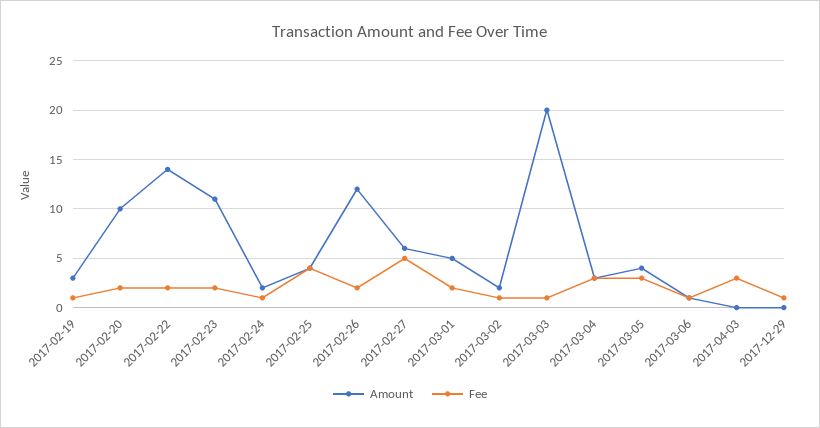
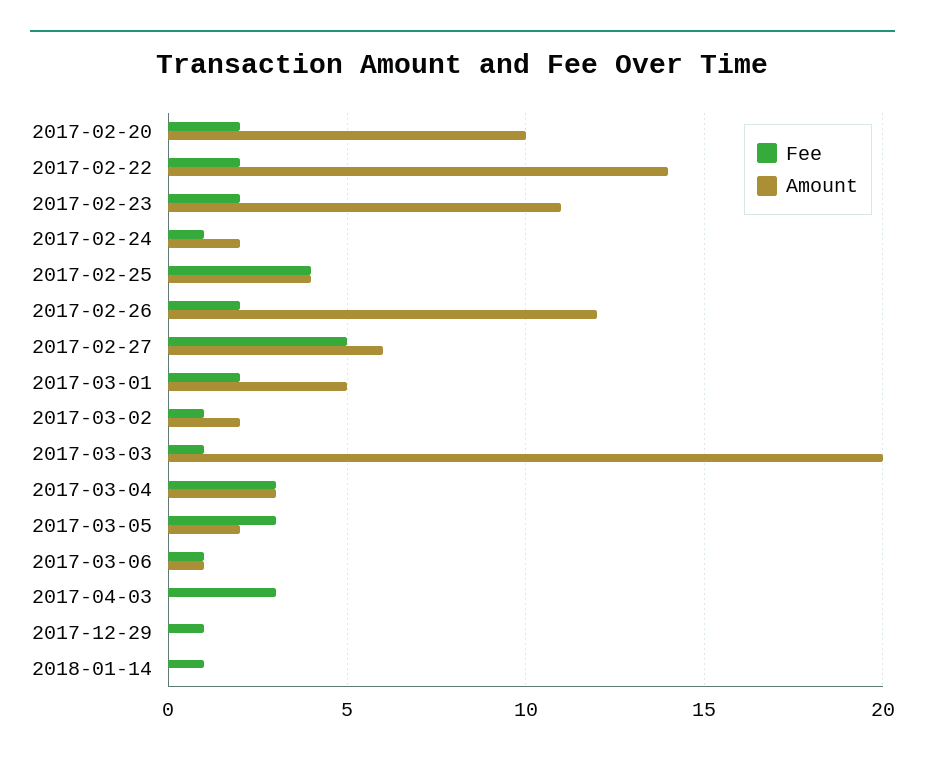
Amount, 2017-02-19: 3 -> none
Fee, 2017-02-19: 1 -> none
Amount, 2017-03-05: 4 -> 2
Fee, 2018-01-14: none -> 1
Amount, 2018-01-14: none -> 0

